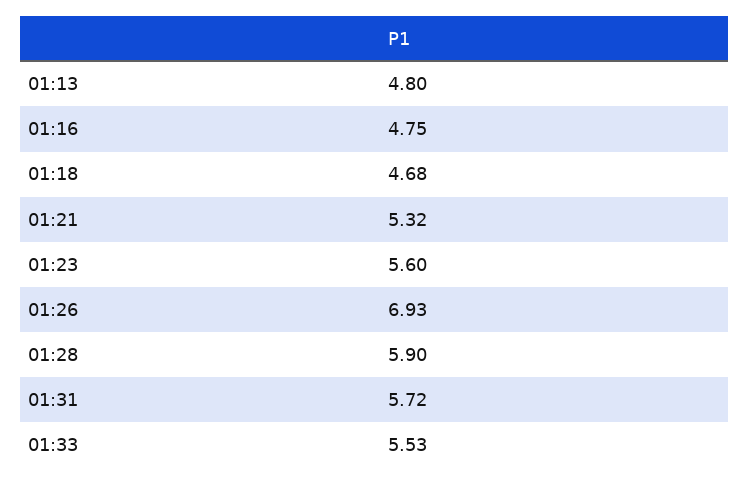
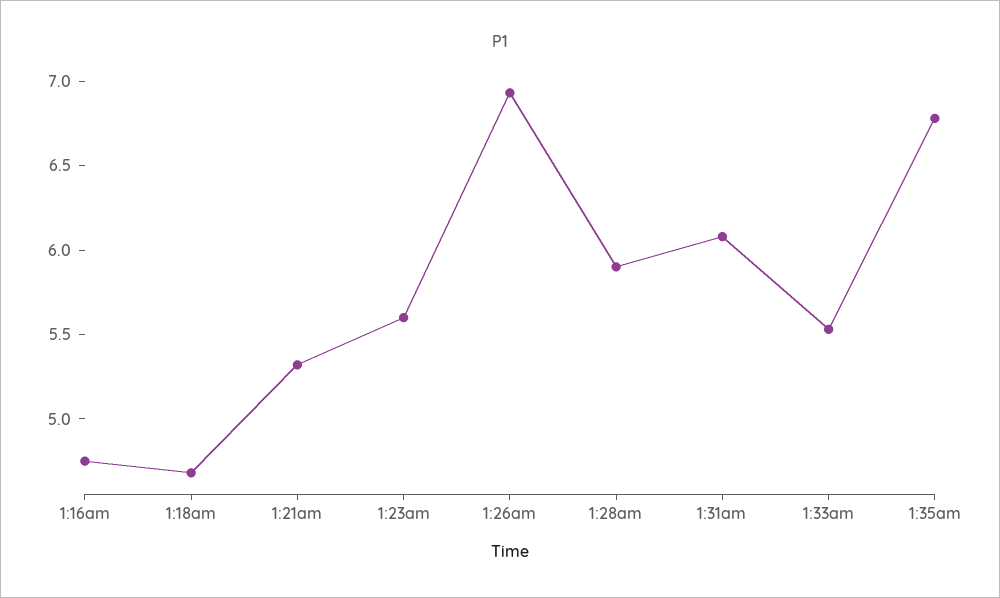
01:13: 4.8 -> none
01:31: 5.72 -> 6.1
1:35am: none -> 6.8

